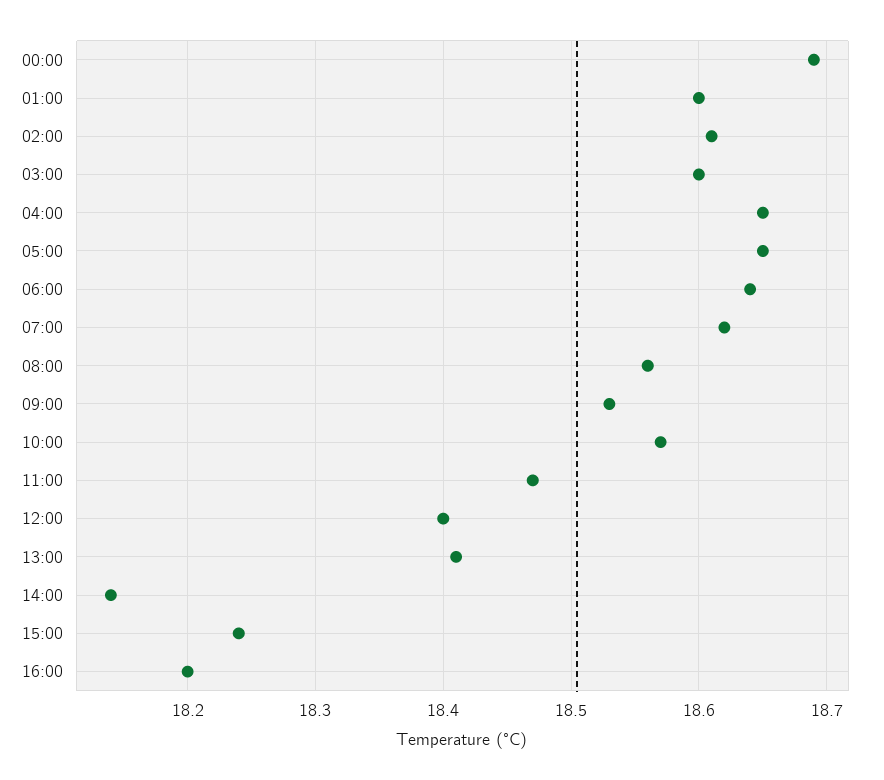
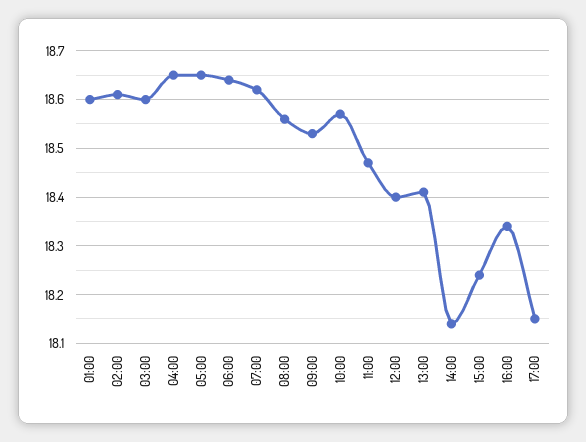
00:00: 18.69 -> none
16:00: 18.2 -> 18.35
17:00: none -> 18.15

